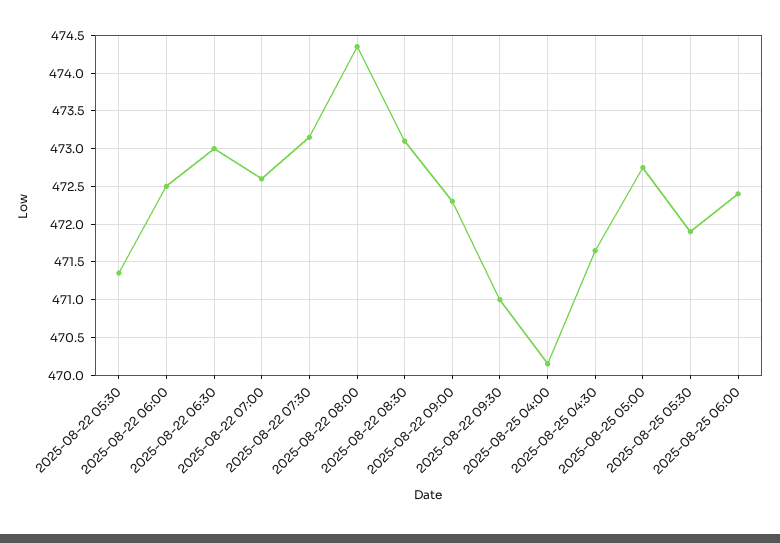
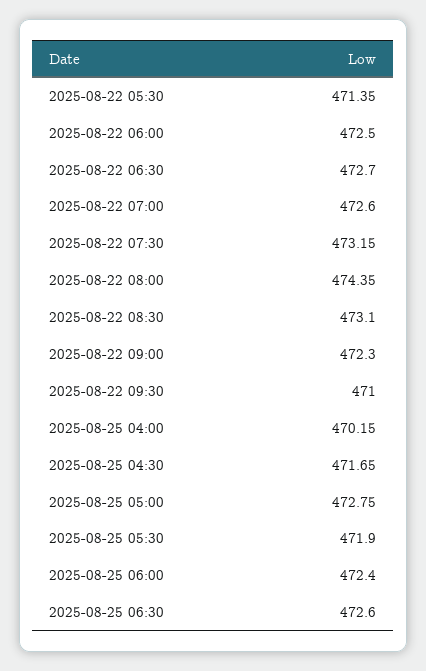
2025-08-22 06:30: 473 -> 472.7
2025-08-25 06:30: none -> 472.6

